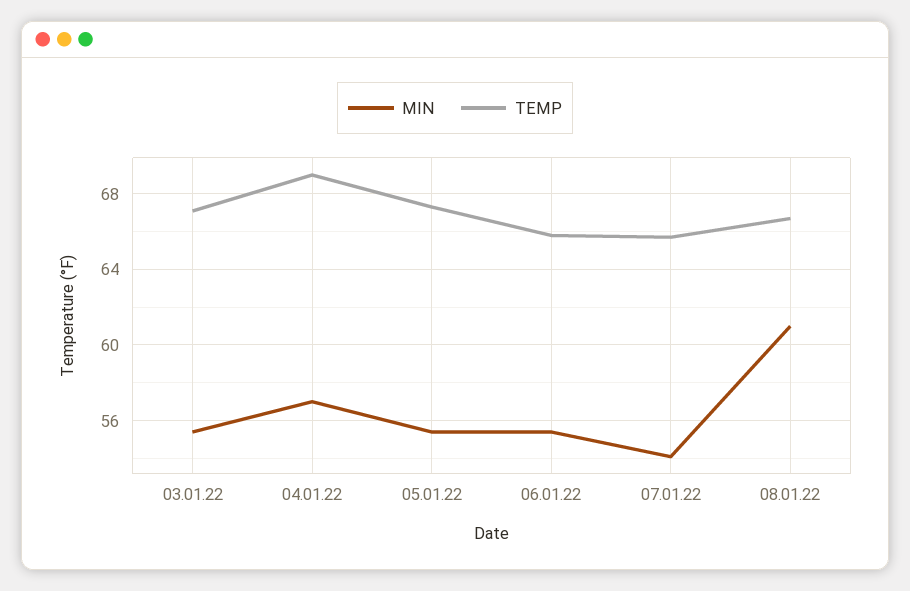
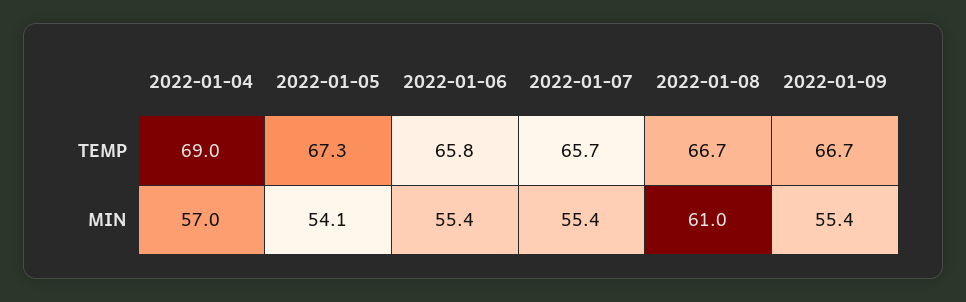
MIN, 03.01.22: 55.5 -> none
TEMP, 03.01.22: 67 -> none
MIN, 05.01.22: 55.5 -> 54.1
MIN, 07.01.22: 54 -> 55.4
TEMP, 2022-01-09: none -> 66.7
MIN, 2022-01-09: none -> 55.4

